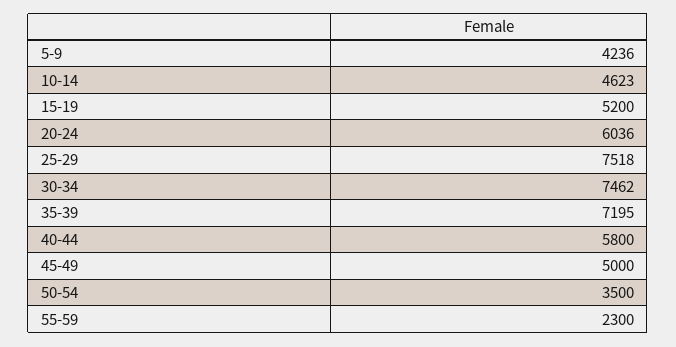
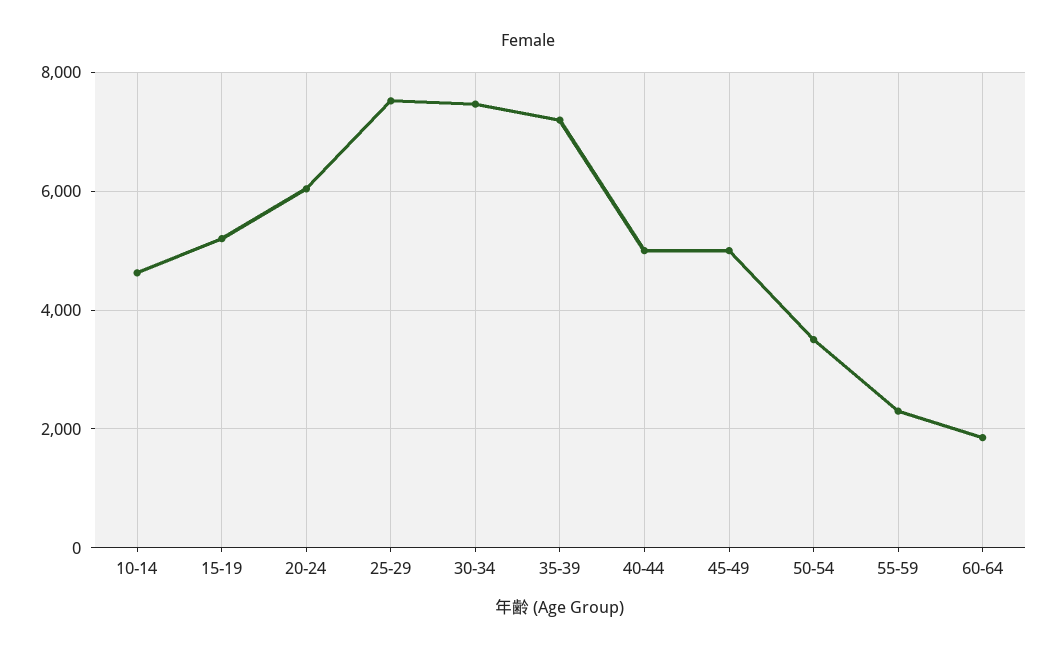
5-9: 4236 -> none
40-44: 5800 -> 5000
60-64: none -> 1800

